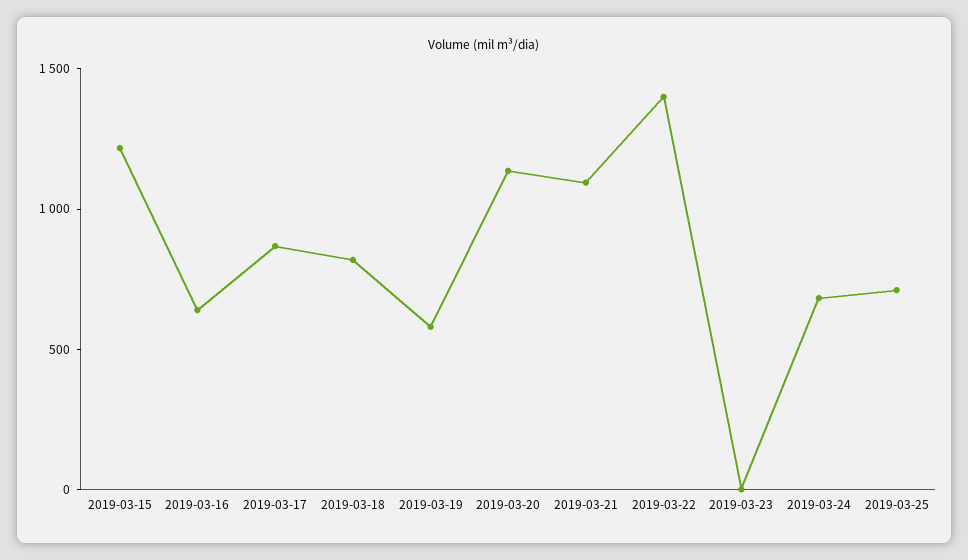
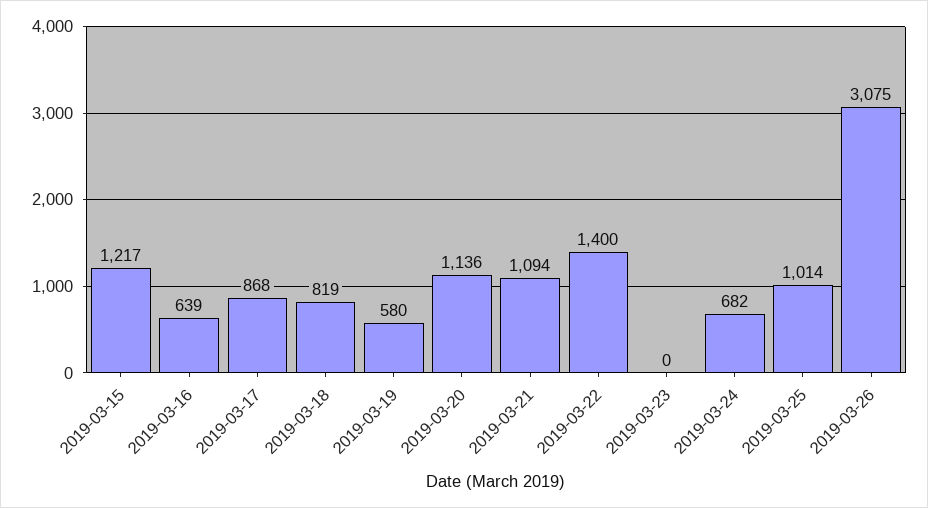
2019-03-25: 700 -> 1014
2019-03-26: none -> 3075

